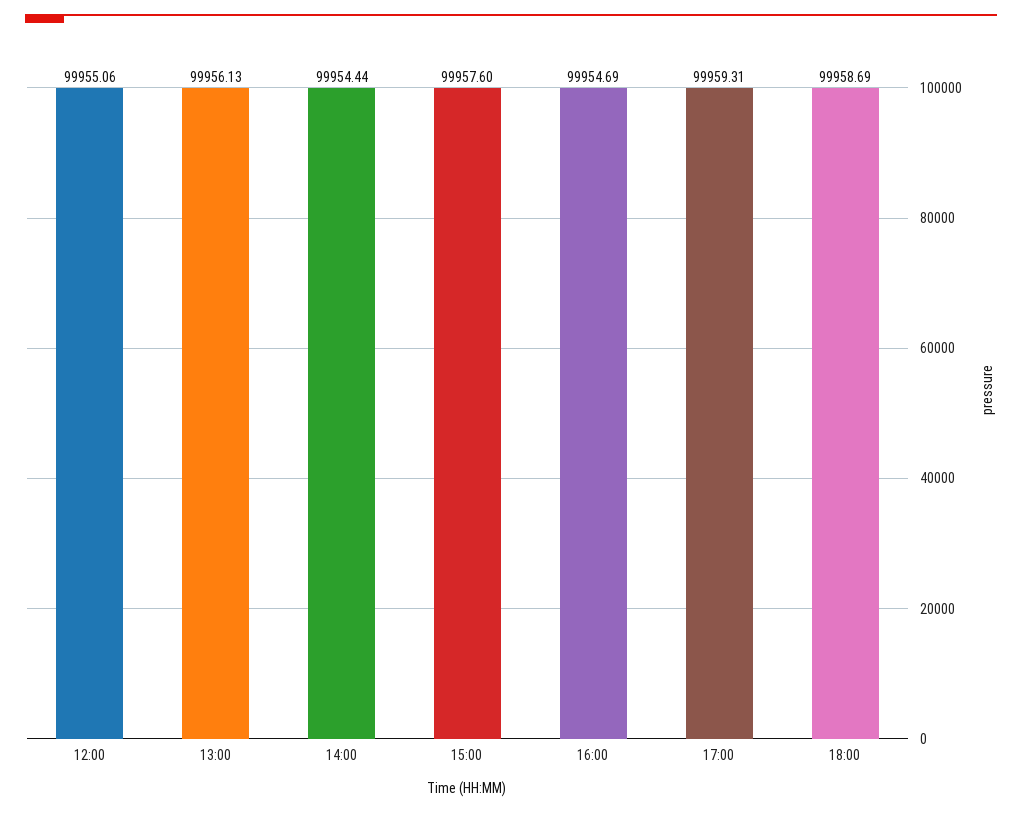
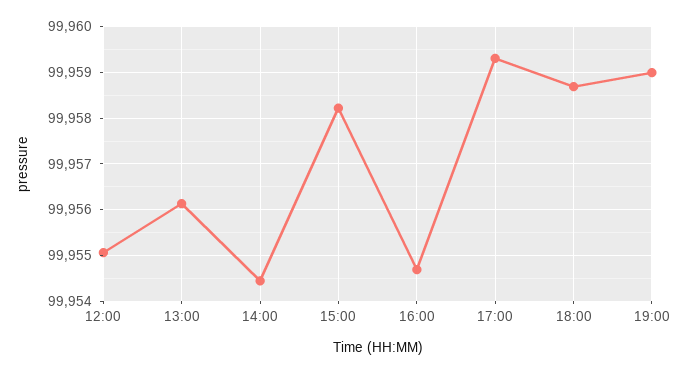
15:00: 99957.6 -> 99958.2
19:00: none -> 99959

